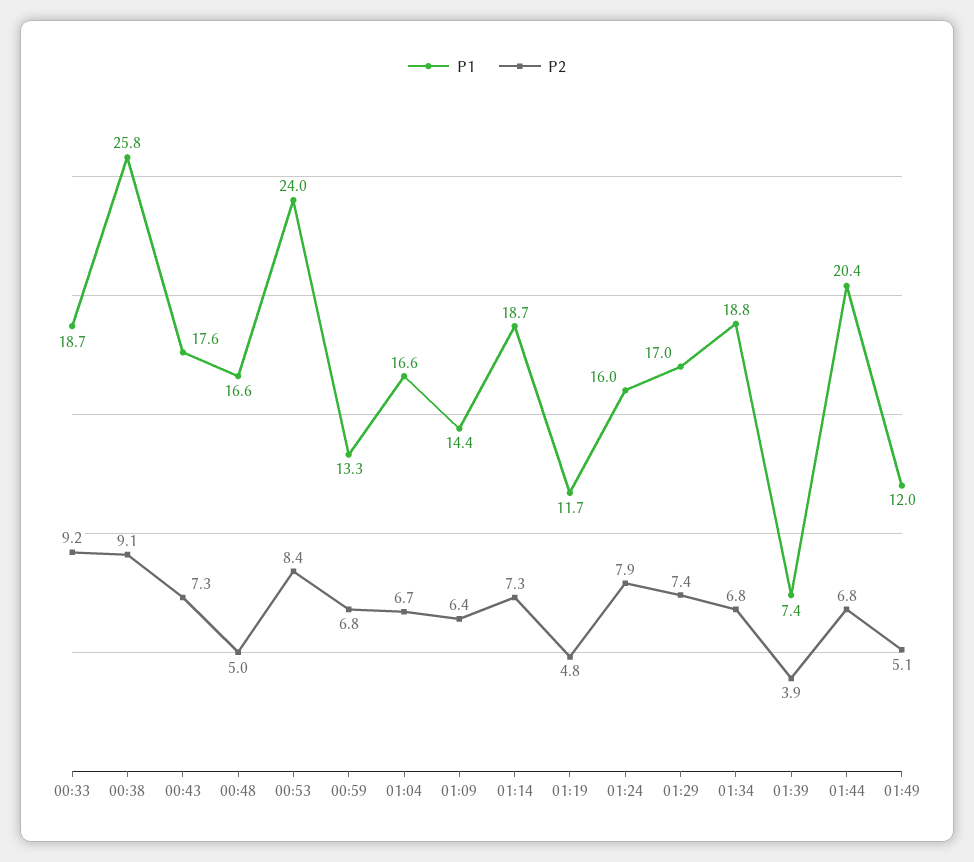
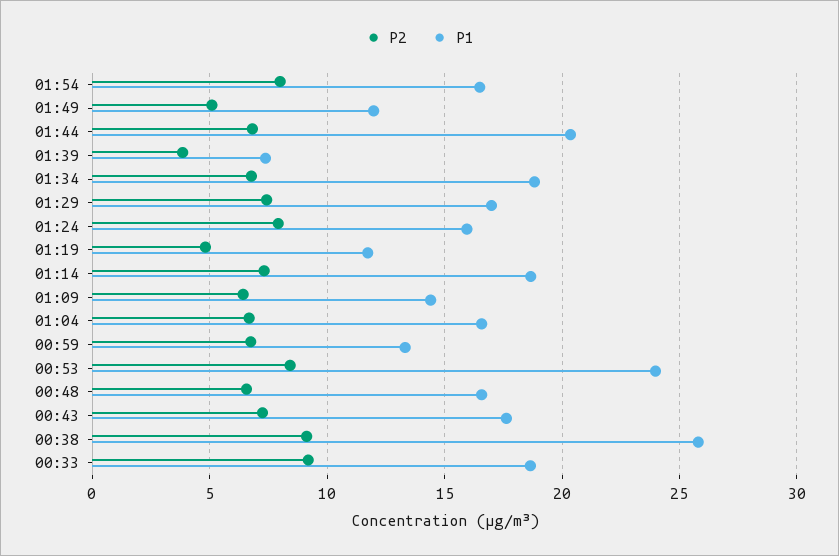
P2, 00:48: 5 -> 6.5
P2, 01:54: none -> 8
P1, 01:54: none -> 16.5

